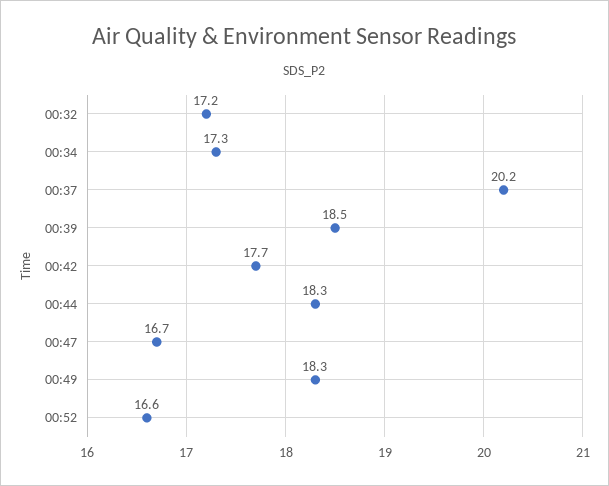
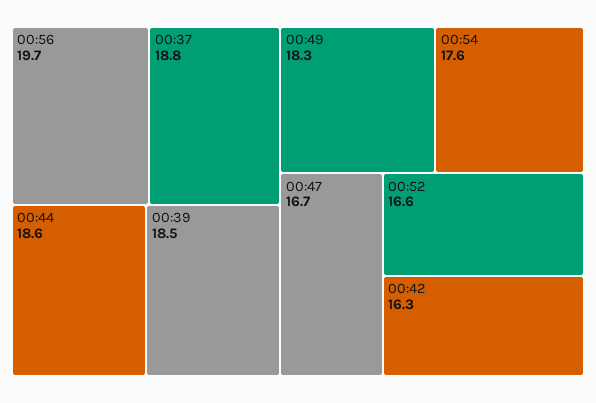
00:32: 17.2 -> none
00:34: 17.3 -> none
00:37: 20.2 -> 18.8
00:42: 17.7 -> 16.3
00:44: 18.3 -> 18.6
00:56: none -> 19.7
00:54: none -> 17.6

